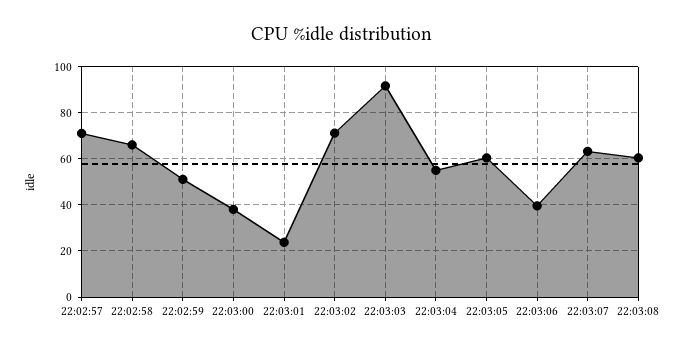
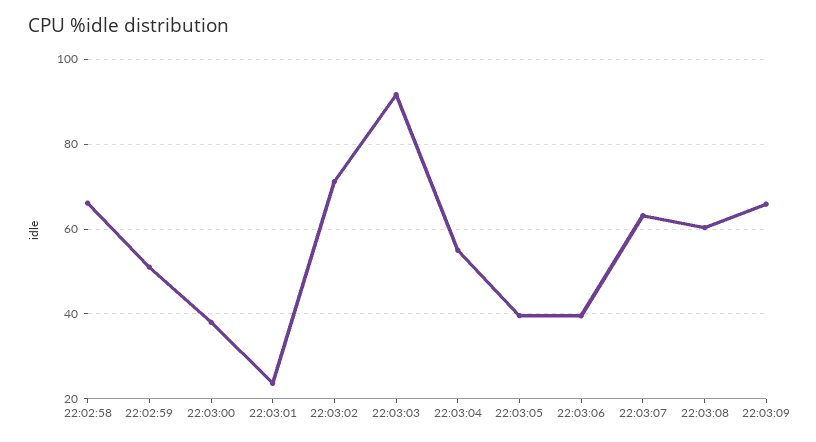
22:02:57: 70 -> none
22:03:05: 60 -> 40
22:03:09: none -> 66

